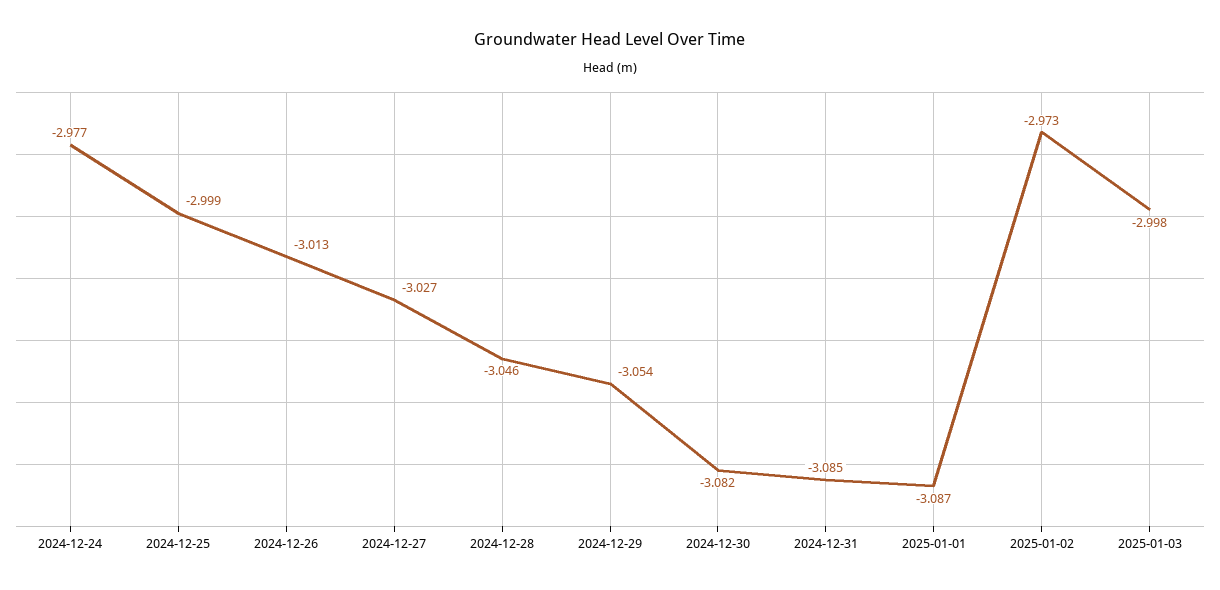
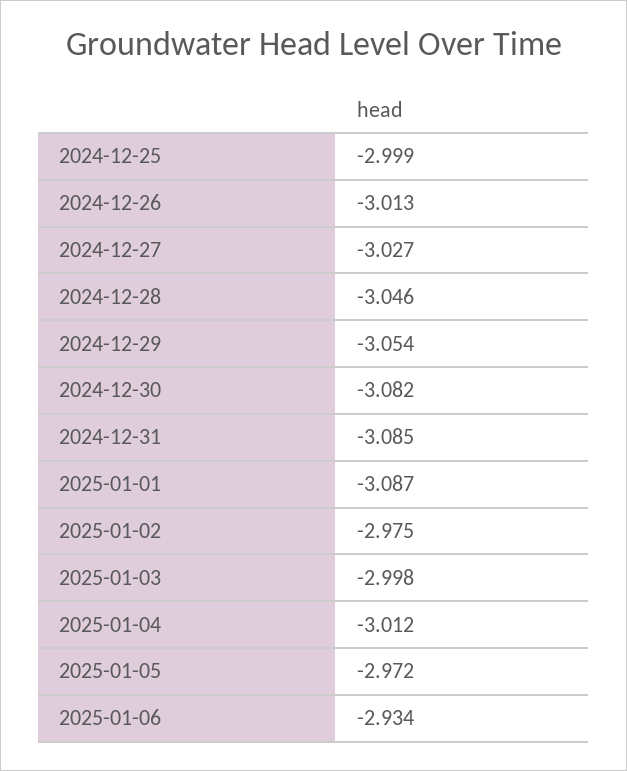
2024-12-24: -2.977 -> none
2025-01-02: -2.973 -> -2.975
2025-01-04: none -> -3.012
2025-01-05: none -> -2.972
2025-01-06: none -> -2.934

